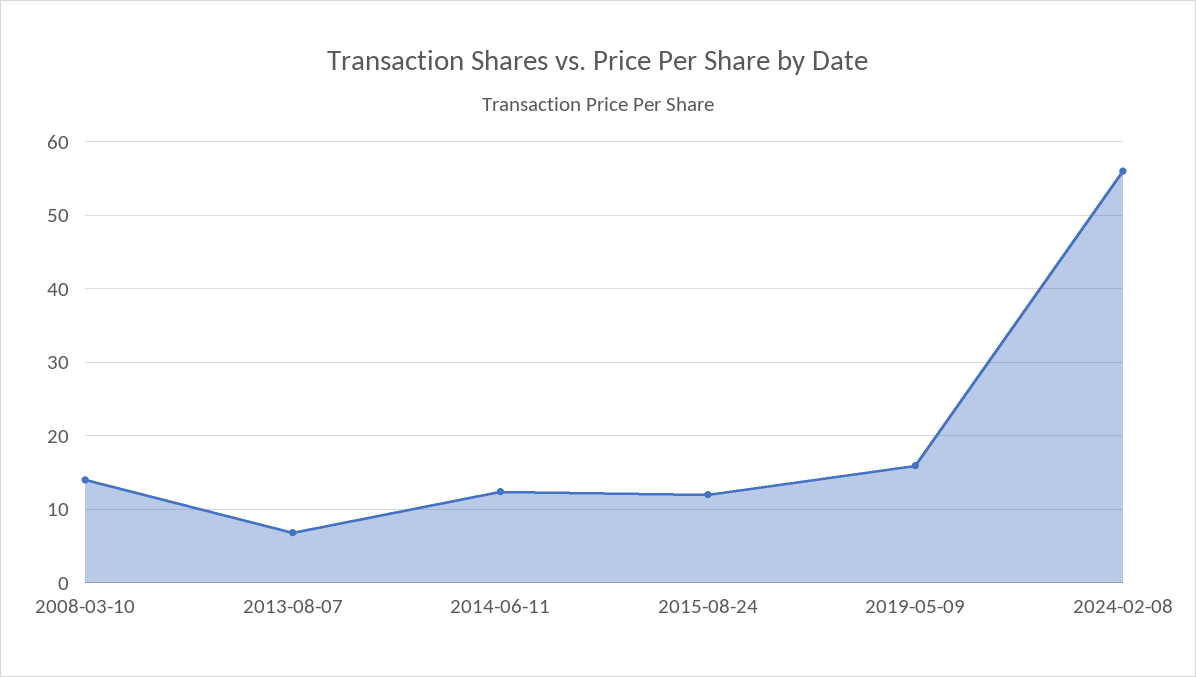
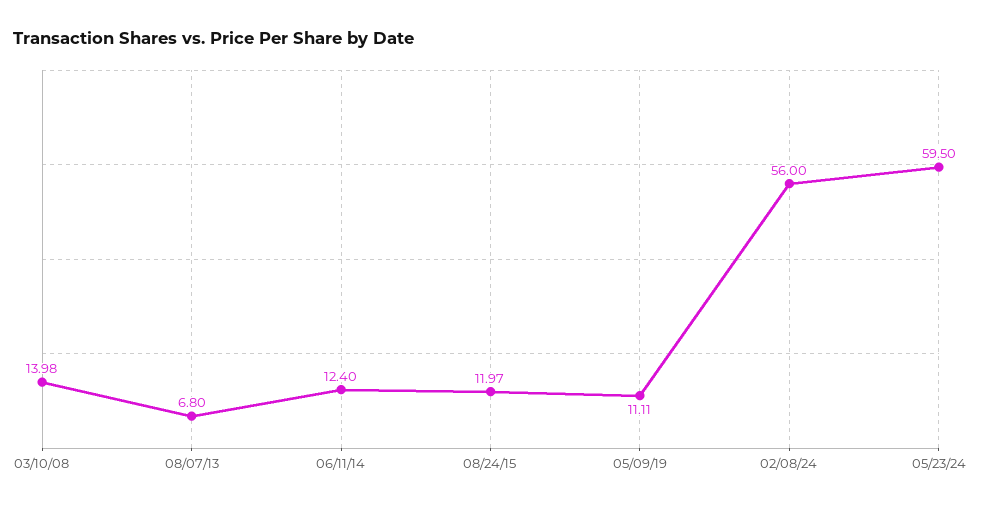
2019-05-09: 16 -> 11.11
05/23/24: none -> 59.5

